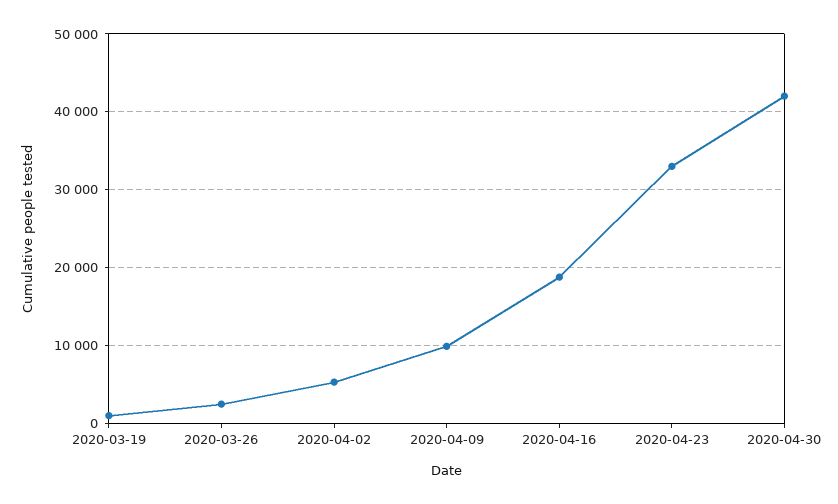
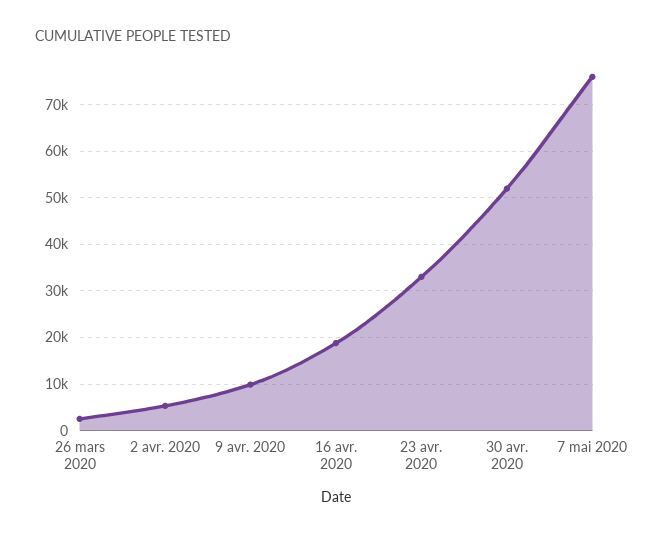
2020-03-19: 1000 -> none
2020-04-30: 42000 -> 52000
7 mai 2020: none -> 76000

